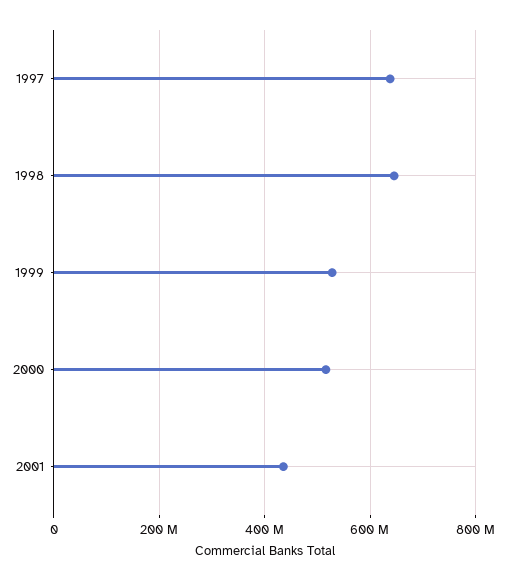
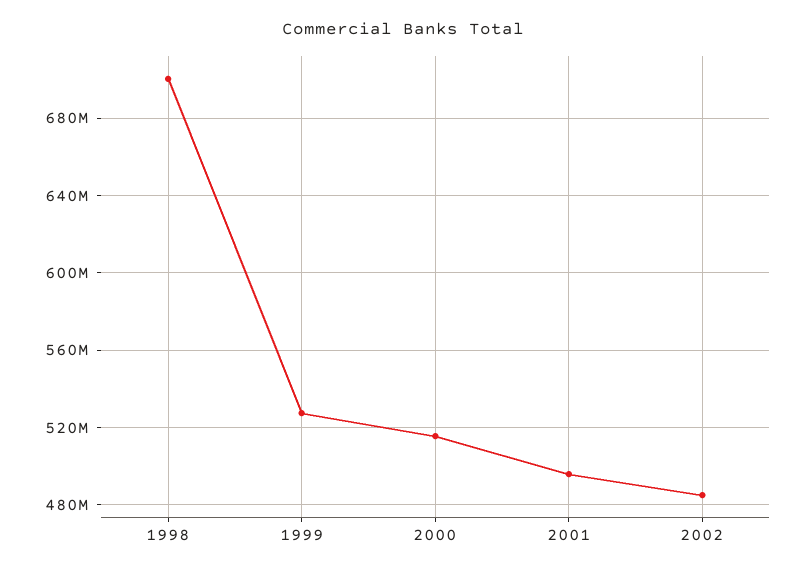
1997: 640000000 -> none
1998: 640000000 -> 700000000
2001: 440000000 -> 495000000
2002: none -> 485000000

